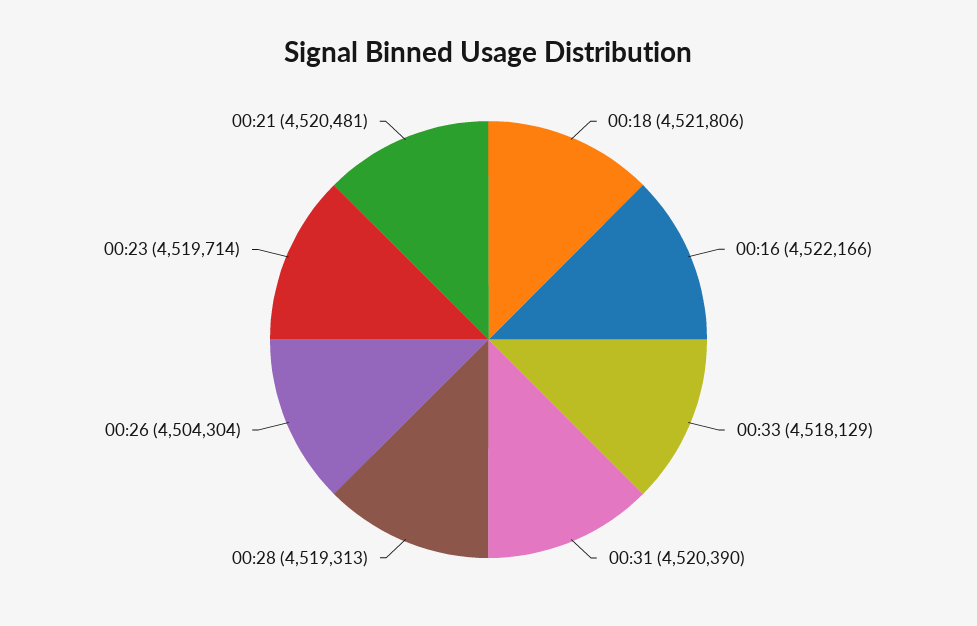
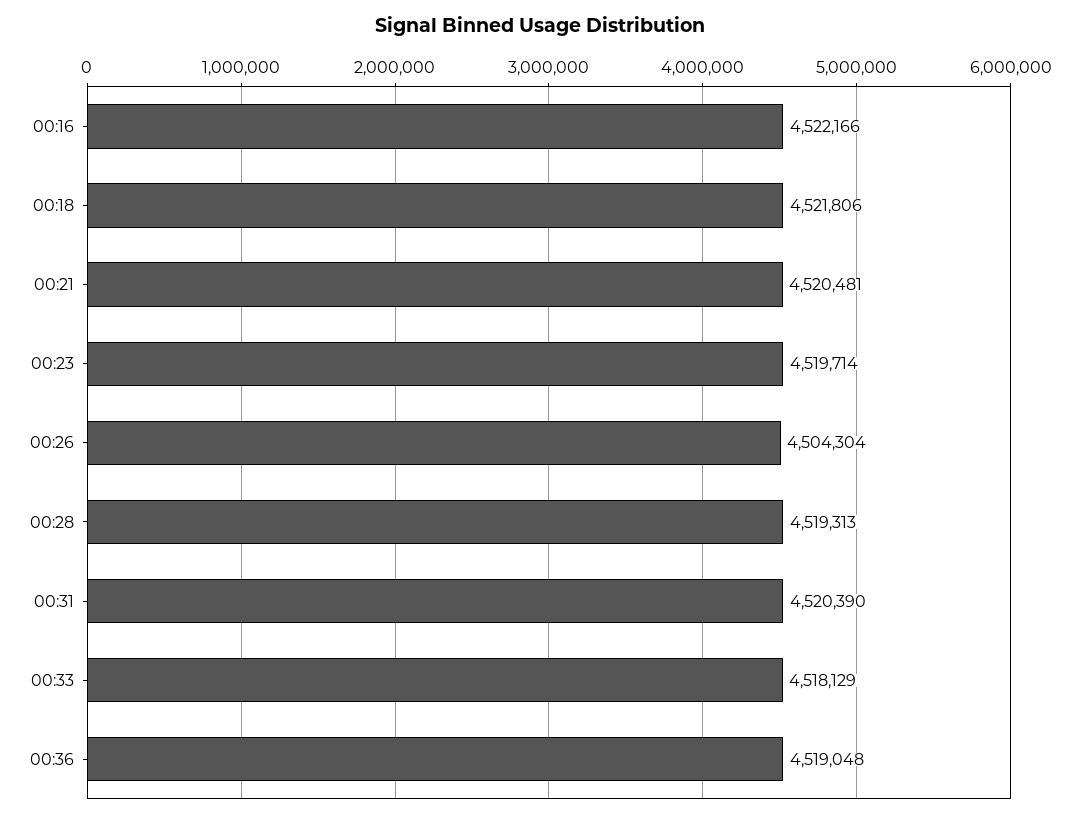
00:36: none -> 4519048

